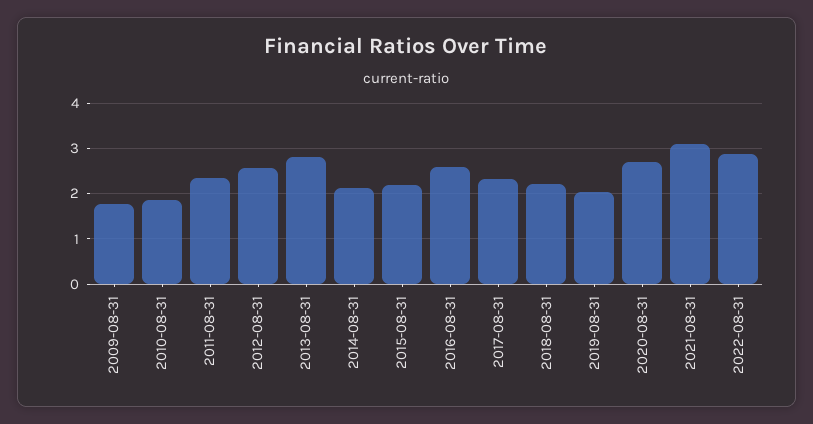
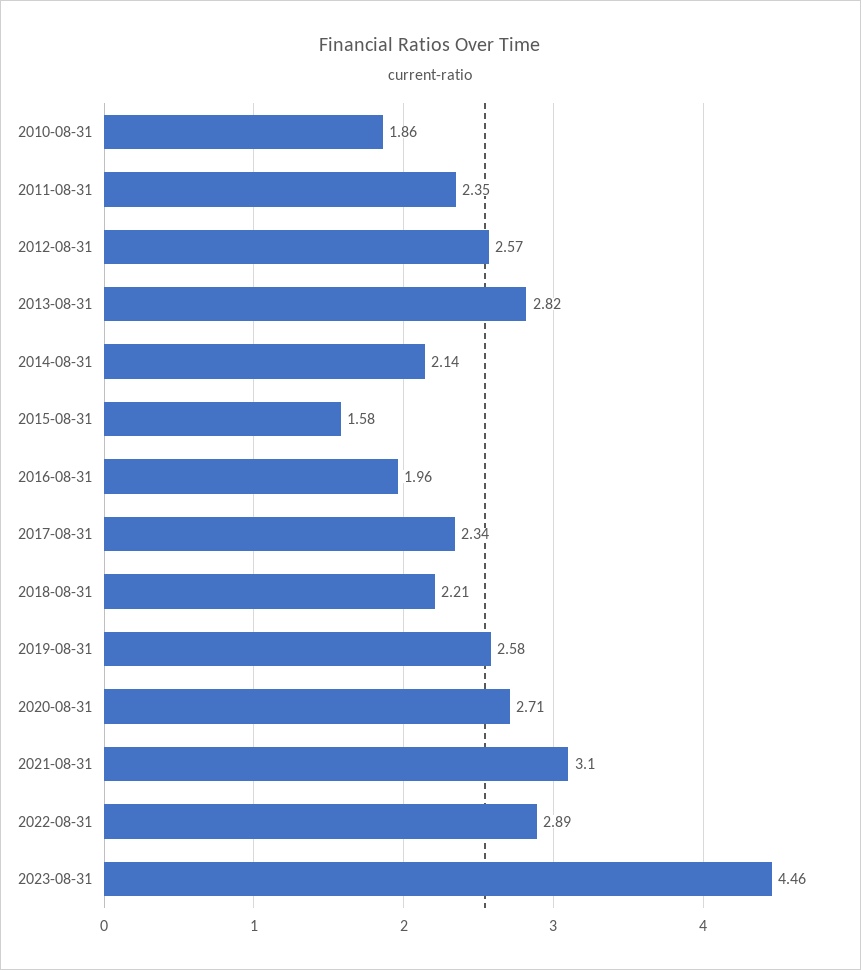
2009-08-31: 1.8 -> none
2015-08-31: 2.2 -> 1.58
2016-08-31: 2.6 -> 1.96
2019-08-31: 2 -> 2.58
2023-08-31: none -> 4.46

